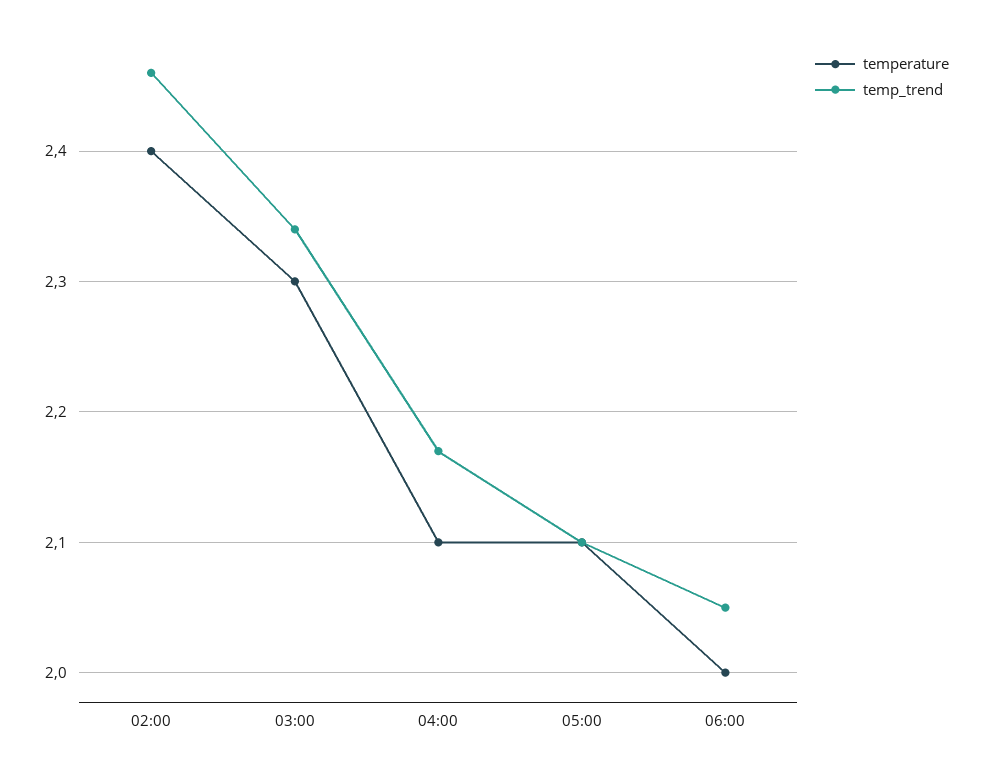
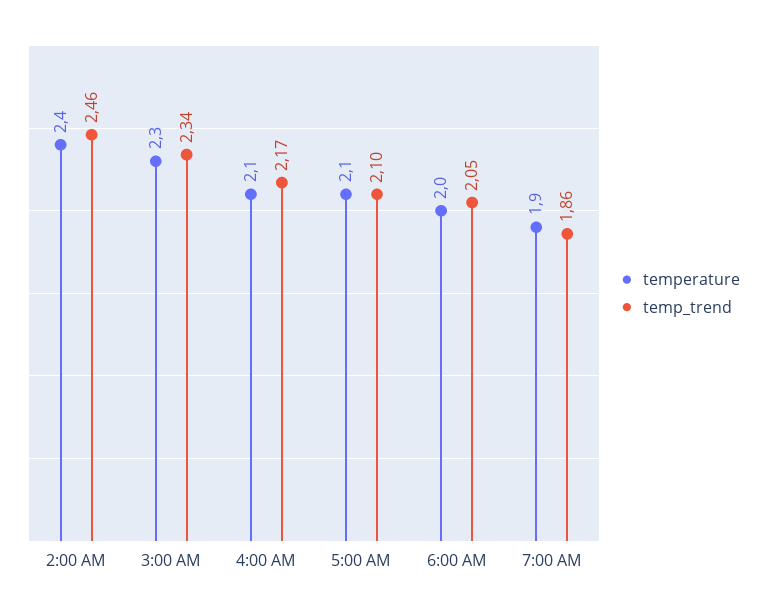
temperature, 7:00 AM: none -> 1.9
temp_trend, 7:00 AM: none -> 1.86

